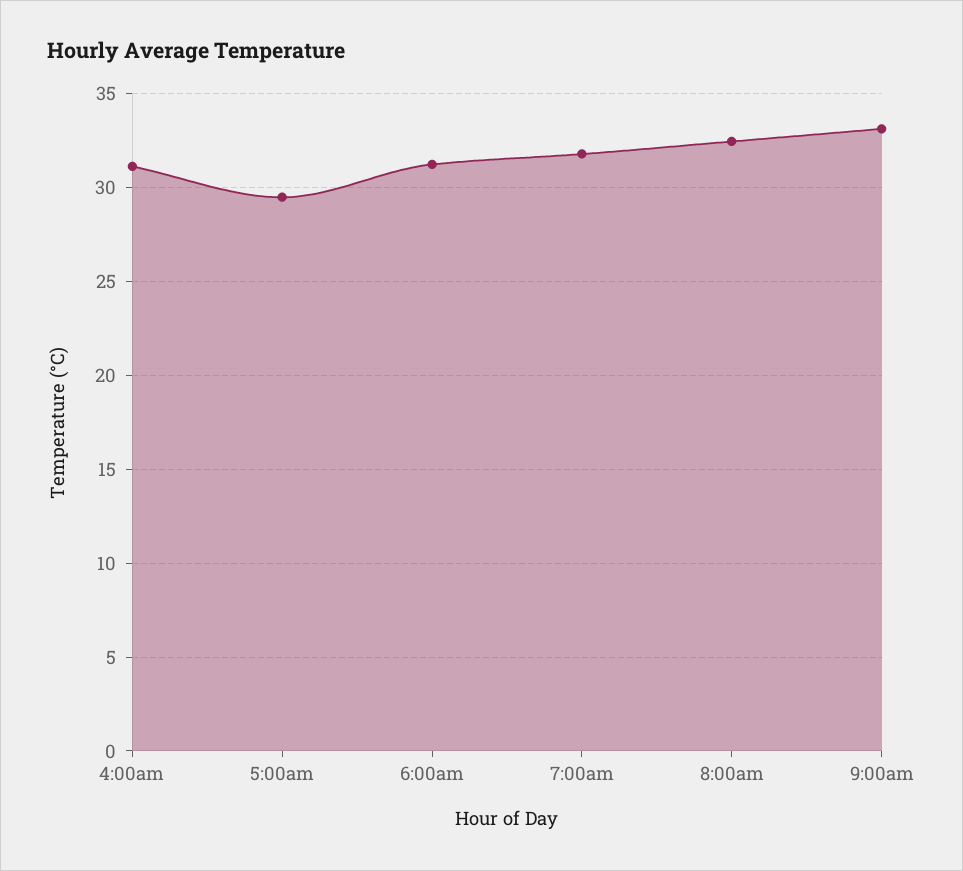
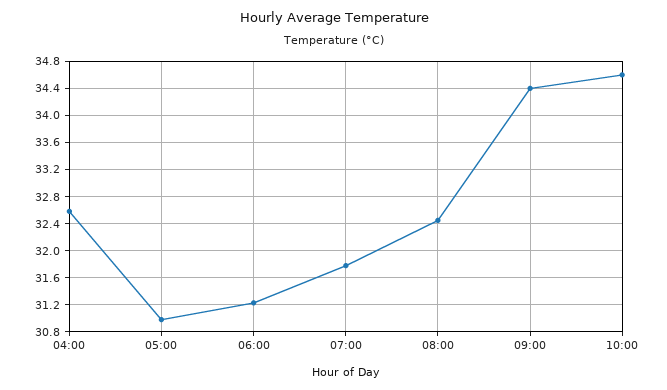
4:00am: 31 -> 32.6
5:00am: 29.5 -> 31
9:00am: 33 -> 34.4
10:00: none -> 34.6

